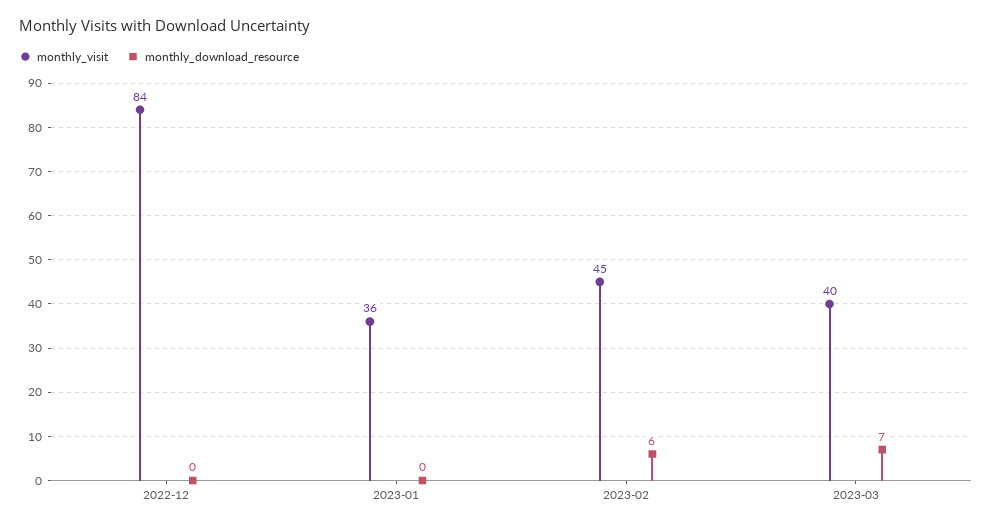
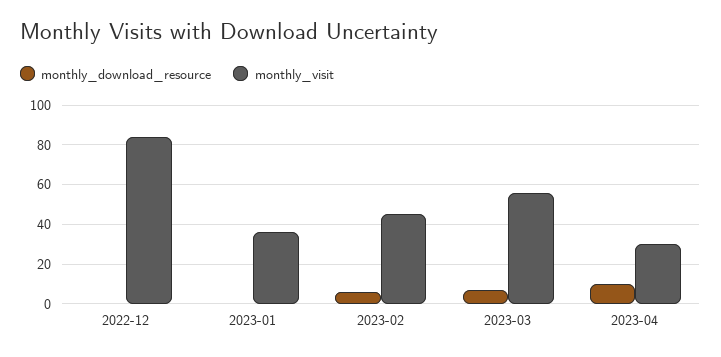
monthly_visit, 2023-03: 40 -> 55
monthly_download_resource, 2023-04: none -> 10
monthly_visit, 2023-04: none -> 30

